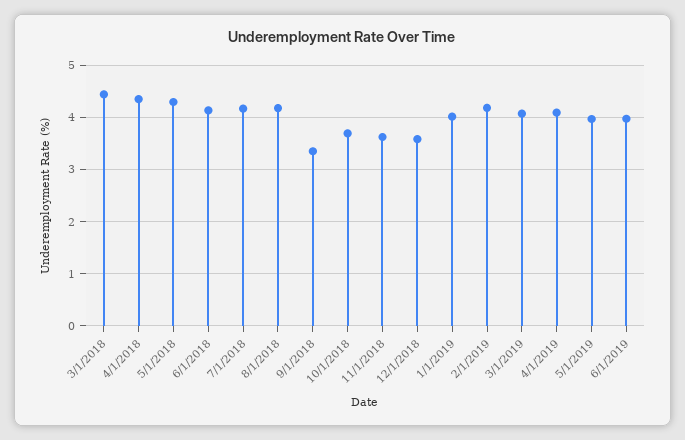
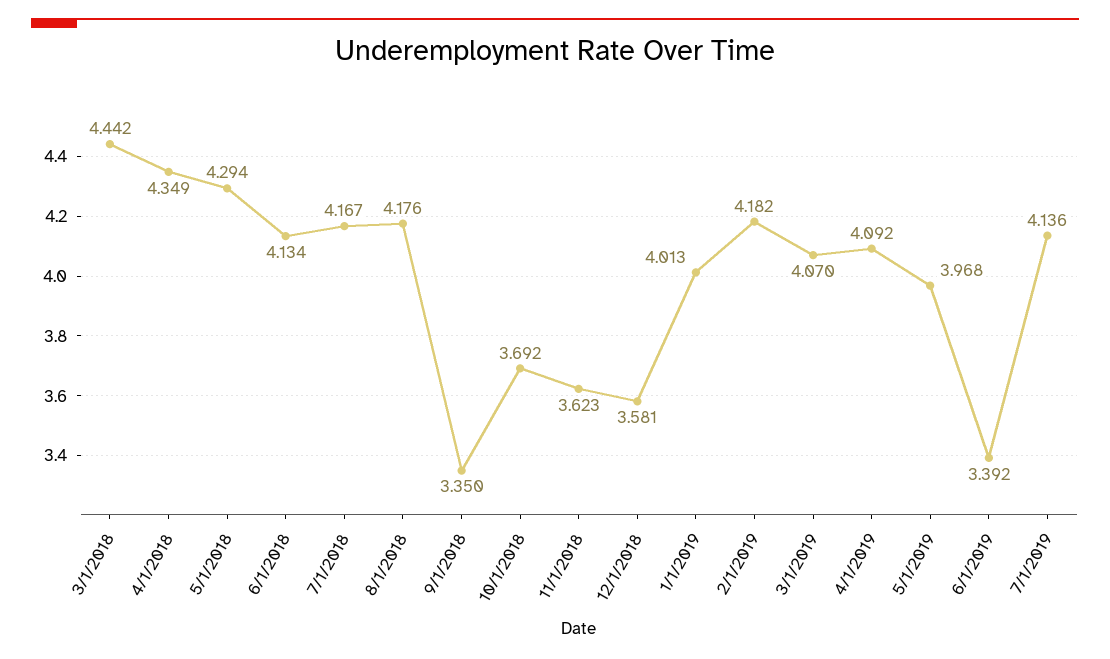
6/1/2019: 4 -> 3.392
7/1/2019: none -> 4.136

